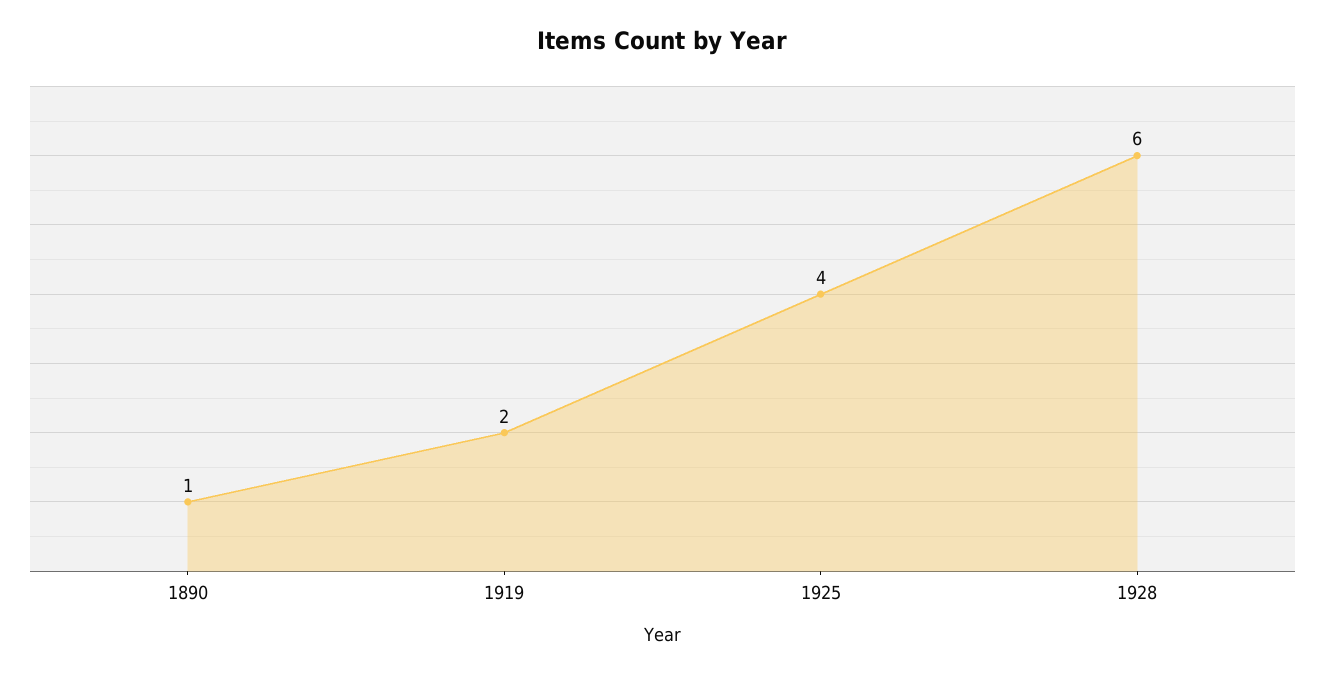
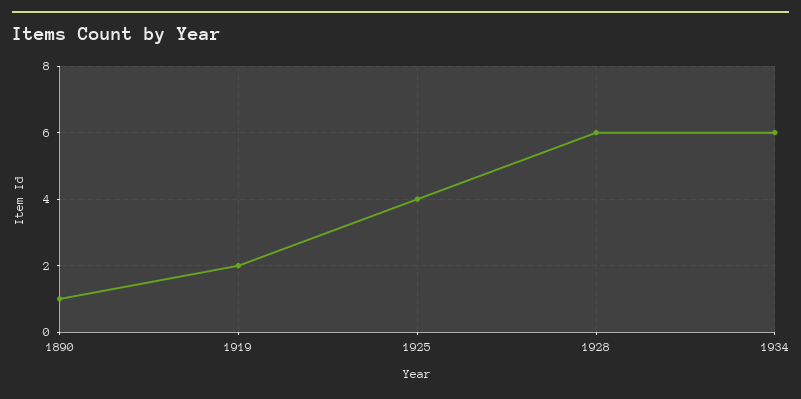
1934: none -> 6

